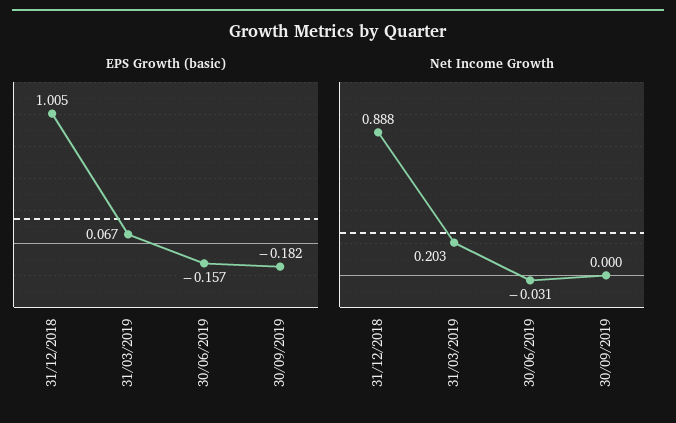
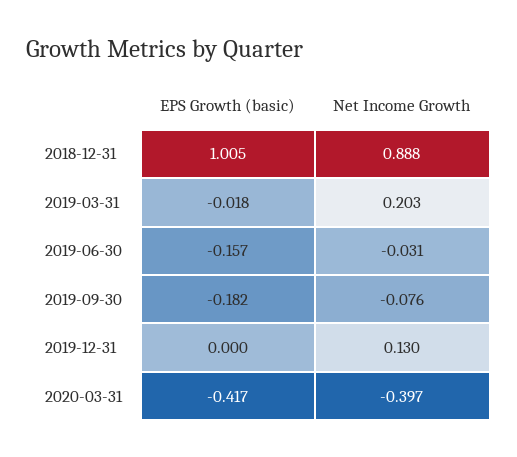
EPS Growth (basic), 31/03/2019: 0.067 -> -0.018
Net Income Growth, 30/09/2019: 0 -> -0.076
EPS Growth (basic), 2019-12-31: none -> 0
Net Income Growth, 2019-12-31: none -> 0.13
EPS Growth (basic), 2020-03-31: none -> -0.417
Net Income Growth, 2020-03-31: none -> -0.397

